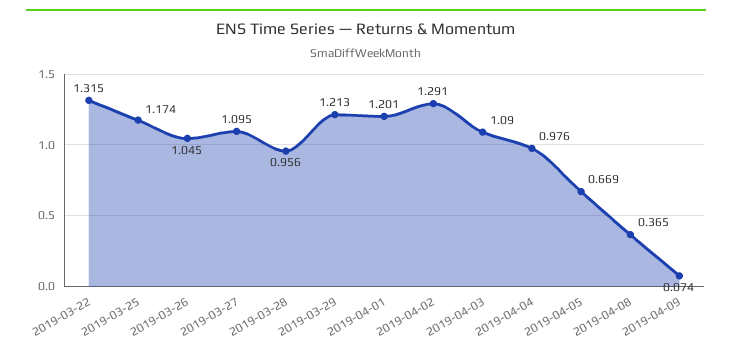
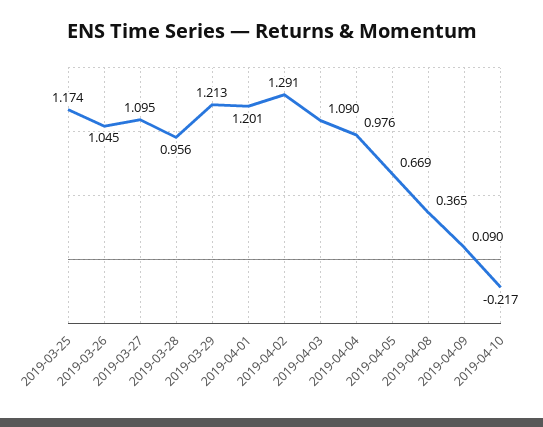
2019-03-22: 1.315 -> none
2019-04-09: 0.074 -> 0.09
2019-04-10: none -> -0.217

